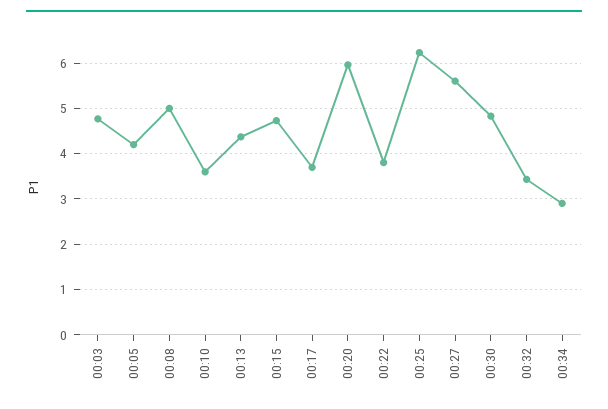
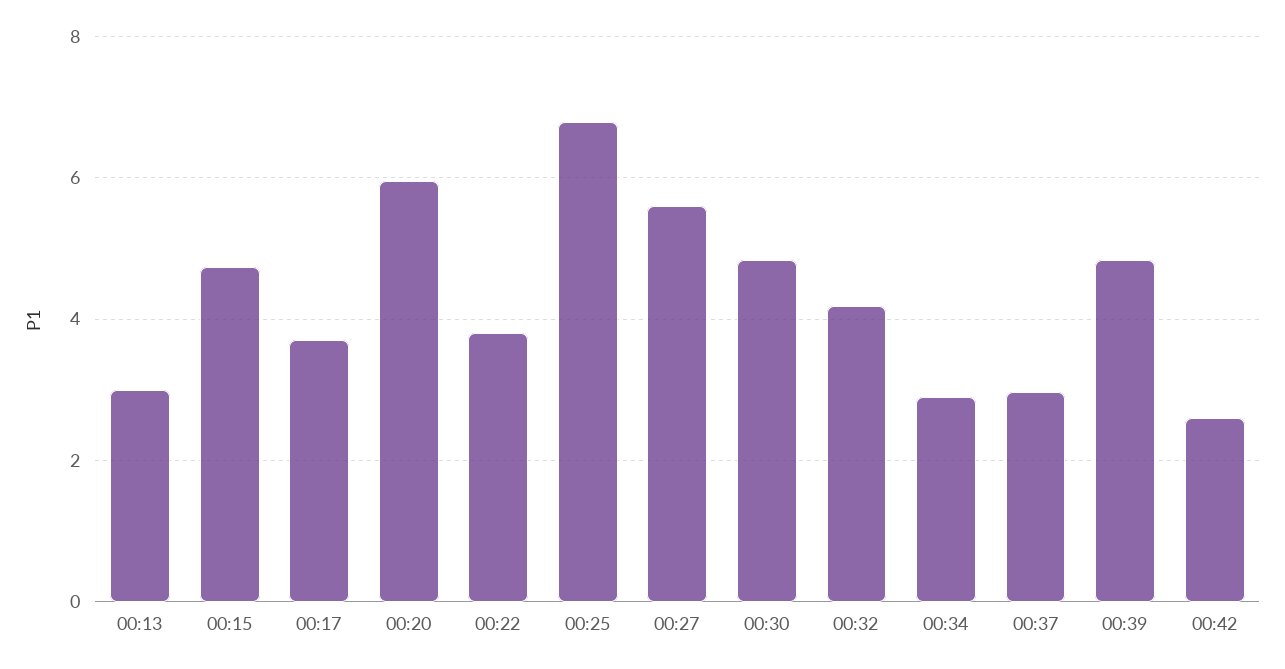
00:03: 4.8 -> none
00:05: 4.2 -> none
00:08: 5 -> none
00:10: 3.6 -> none
00:13: 4.4 -> 3
00:25: 6.2 -> 6.8
00:32: 3.4 -> 4.2
00:37: none -> 3
00:39: none -> 4.8
00:42: none -> 2.6

